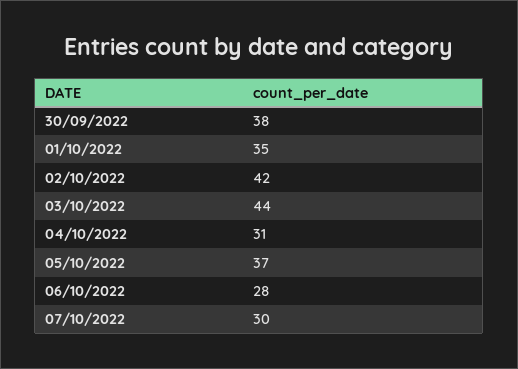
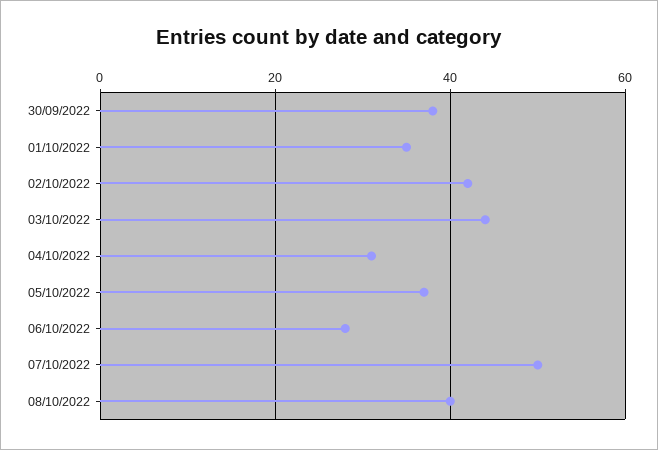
07/10/2022: 30 -> 50
08/10/2022: none -> 40

